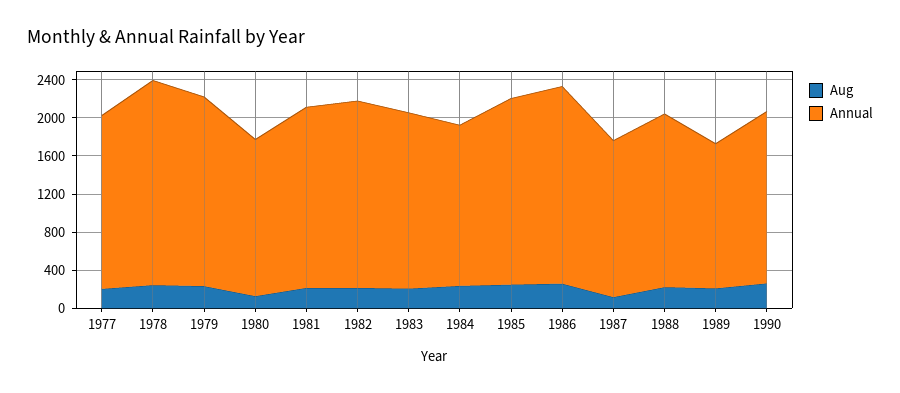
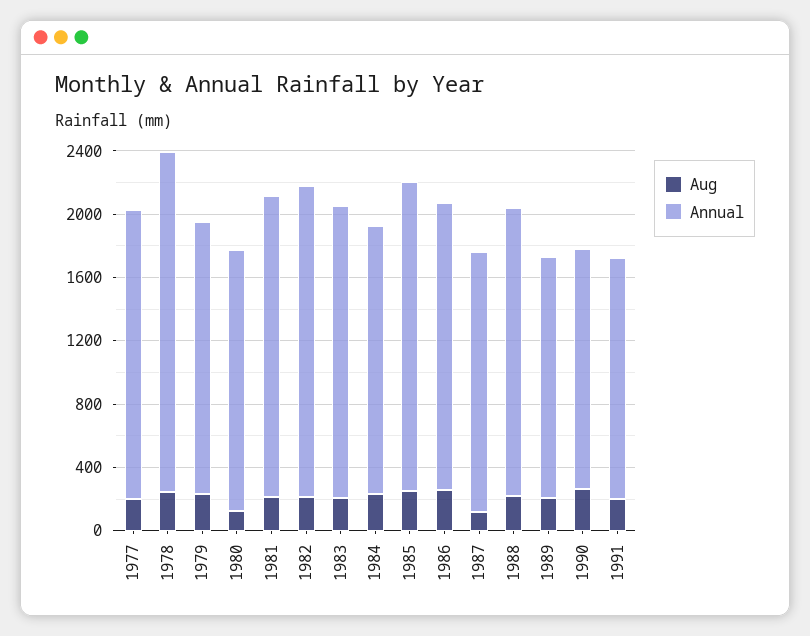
Annual, 1979: 2000 -> 1700
Annual, 1986: 2100 -> 1800
Annual, 1990: 1800 -> 1500
Aug, 1991: none -> 200
Annual, 1991: none -> 1500

